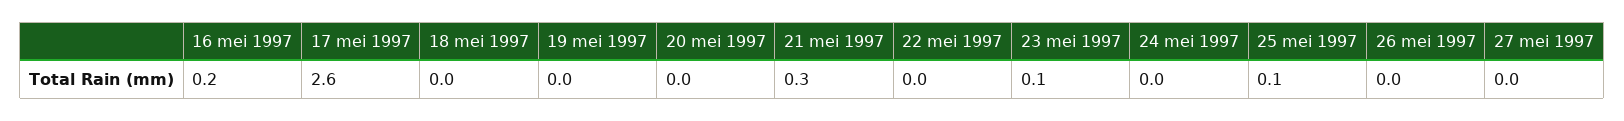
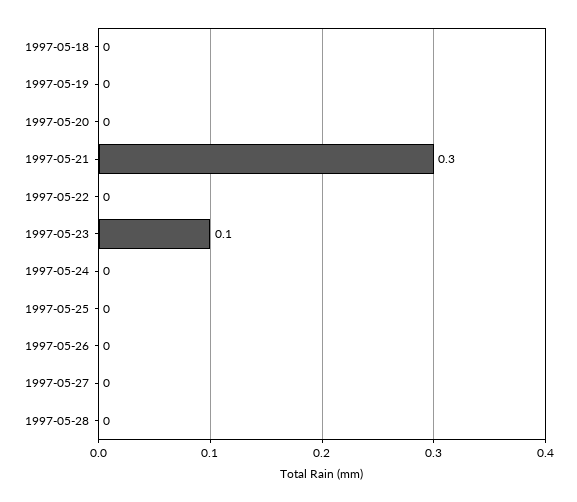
16 mei 1997: 0.2 -> none
17 mei 1997: 2.6 -> none
25 mei 1997: 0.1 -> 0
1997-05-28: none -> 0

